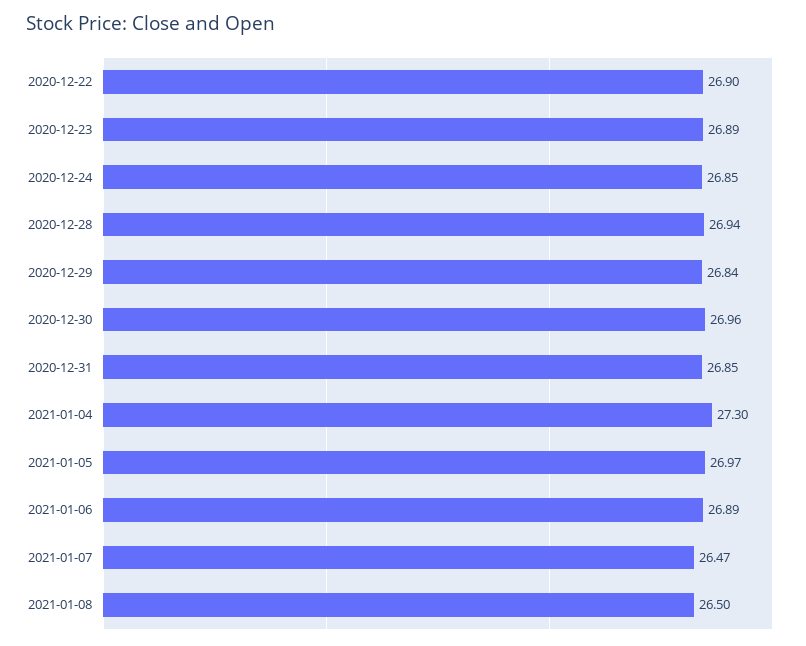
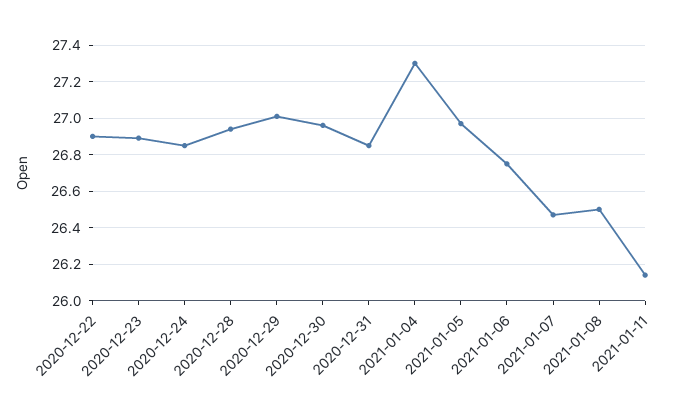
2020-12-29: 26.84 -> 27
2021-01-06: 26.89 -> 26.75
2021-01-11: none -> 26.15

